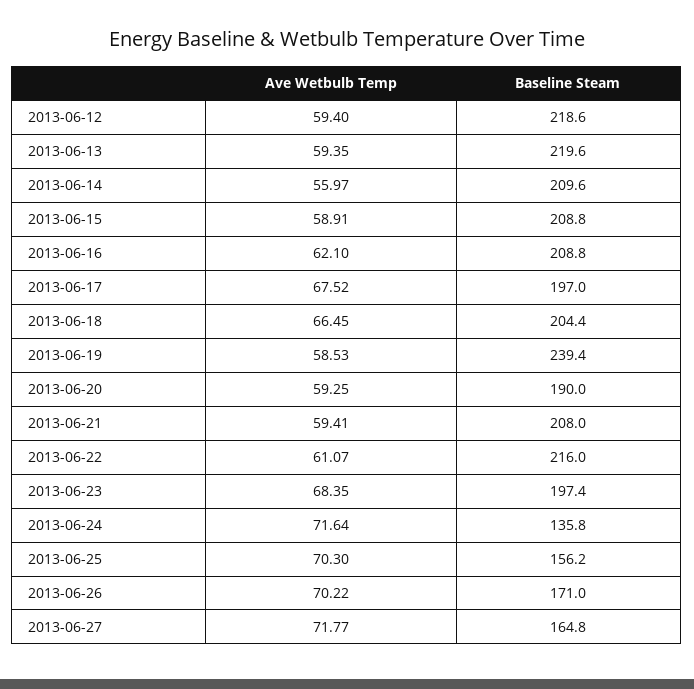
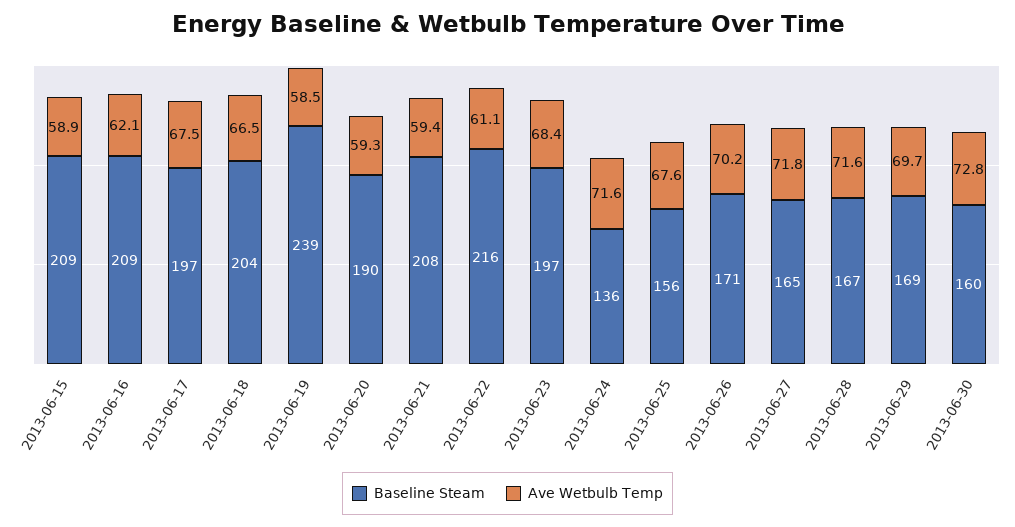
Ave Wetbulb Temp, 2013-06-12: 59.4 -> none
Baseline Steam, 2013-06-12: 218.6 -> none
Ave Wetbulb Temp, 2013-06-13: 59.35 -> none
Baseline Steam, 2013-06-13: 219.6 -> none
Ave Wetbulb Temp, 2013-06-14: 55.97 -> none
Baseline Steam, 2013-06-14: 209.6 -> none
Ave Wetbulb Temp, 2013-06-25: 70.3 -> 67.6
Baseline Steam, 2013-06-28: none -> 167
Ave Wetbulb Temp, 2013-06-28: none -> 71.6
Baseline Steam, 2013-06-29: none -> 169
Ave Wetbulb Temp, 2013-06-29: none -> 69.7
Baseline Steam, 2013-06-30: none -> 160
Ave Wetbulb Temp, 2013-06-30: none -> 72.8

